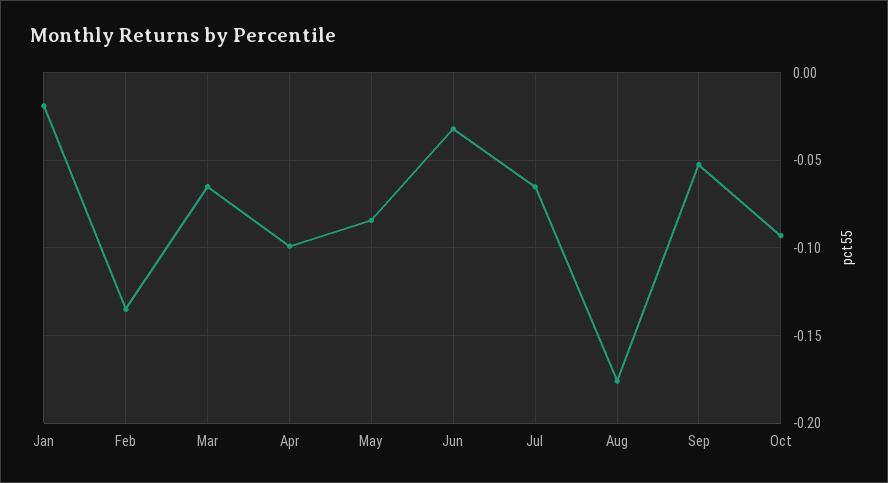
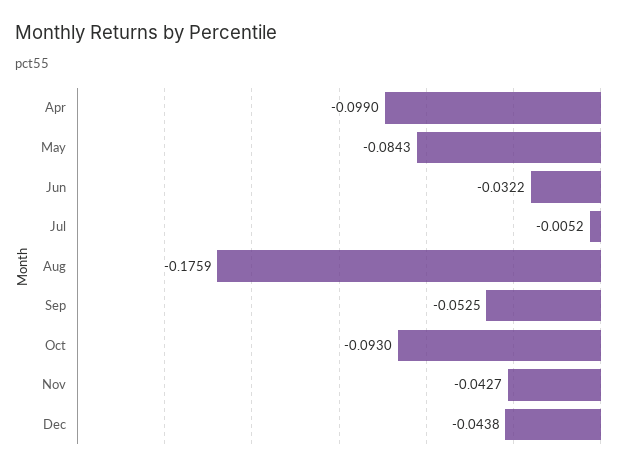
Jan: -0.02 -> none
Feb: -0.135 -> none
Mar: -0.065 -> none
Jul: -0.065 -> -0.0052
Nov: none -> -0.0427
Dec: none -> -0.0438

